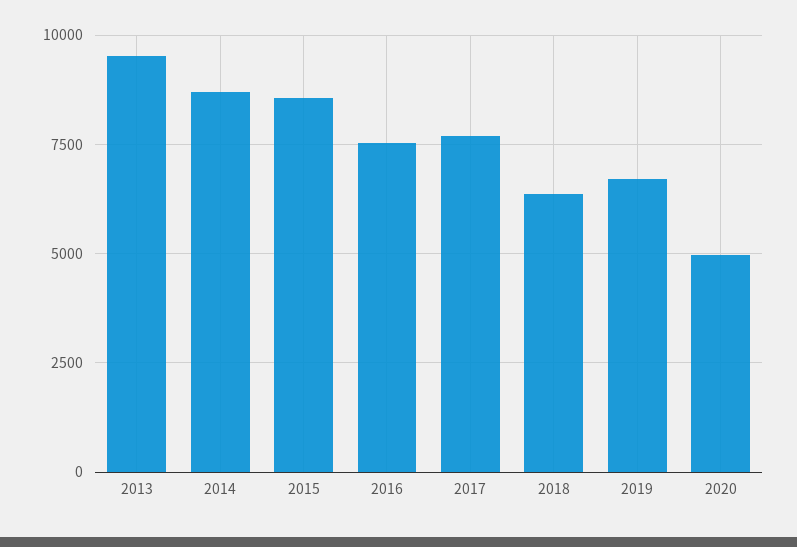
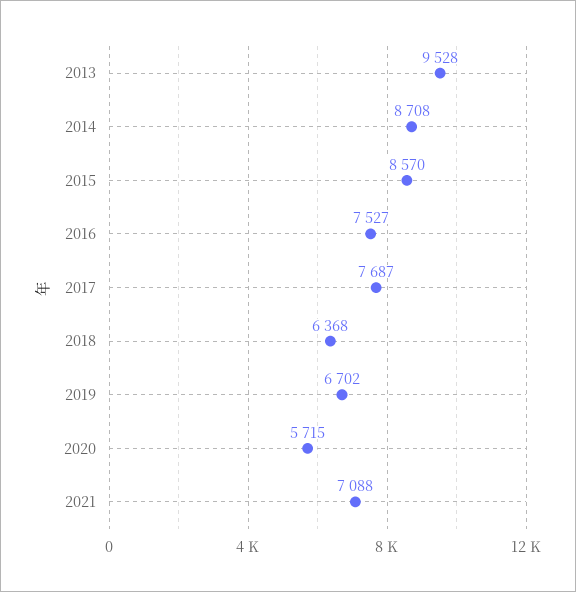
2020: 5000 -> 5715
2021: none -> 7088

